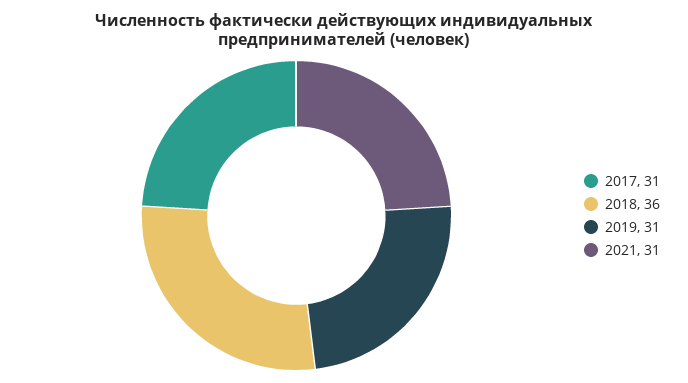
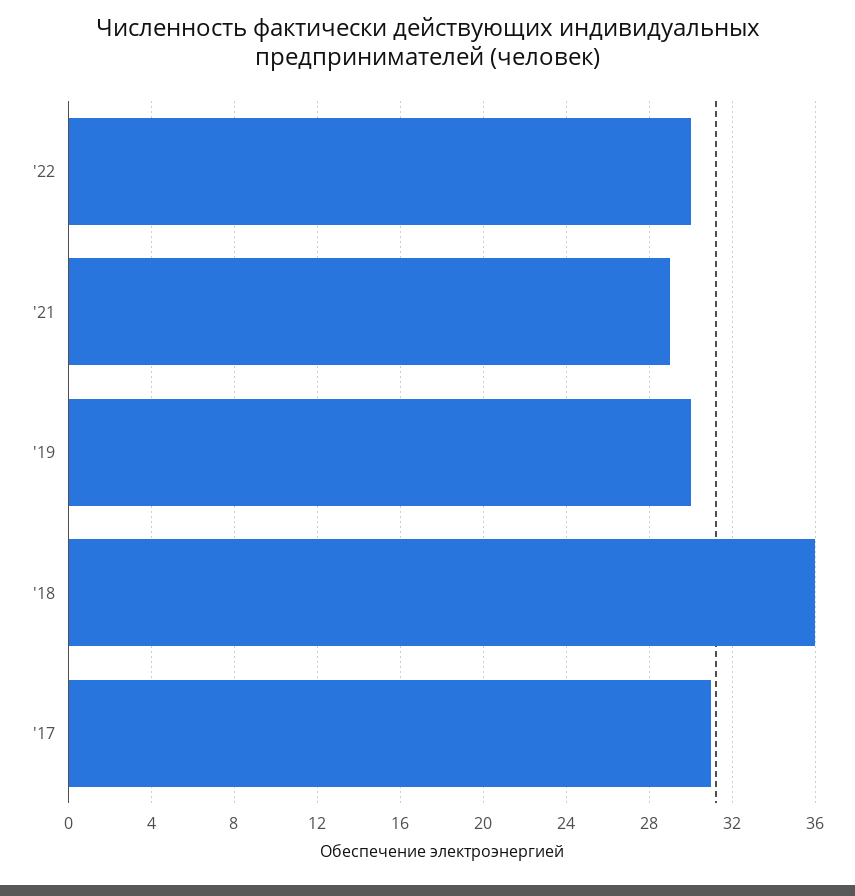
2019: 31 -> 30
2021: 31 -> 29
'22: none -> 30

